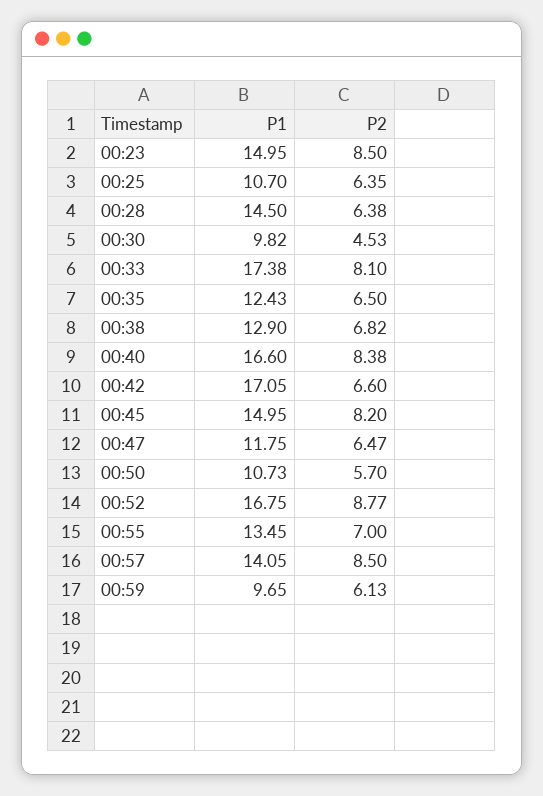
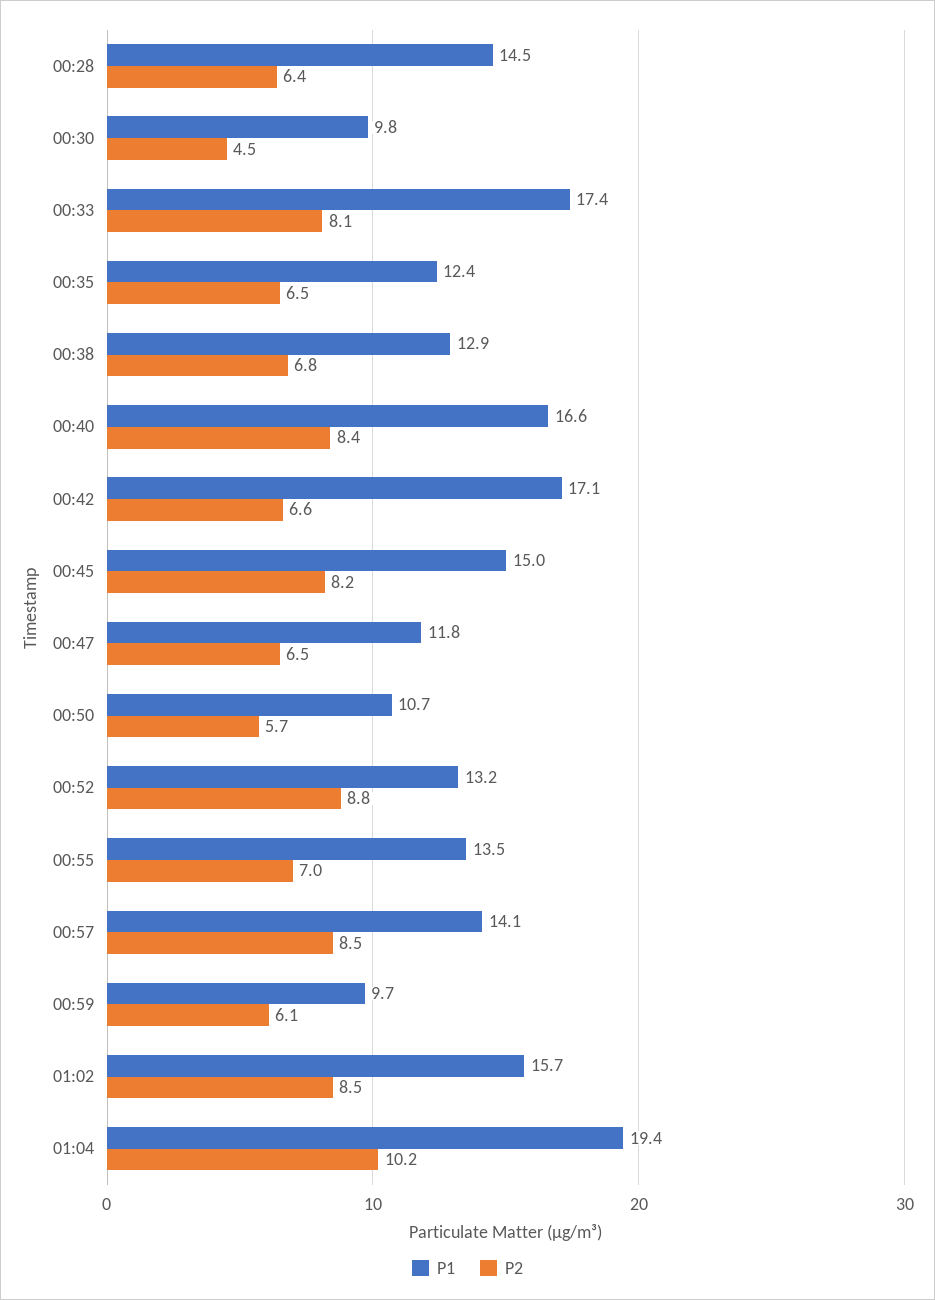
P1, 00:23: 14.95 -> none
P2, 00:23: 8.5 -> none
P1, 00:25: 10.7 -> none
P2, 00:25: 6.35 -> none
P1, 00:52: 16.75 -> 13.2
P1, 01:02: none -> 15.7
P2, 01:02: none -> 8.5
P1, 01:04: none -> 19.4
P2, 01:04: none -> 10.2

